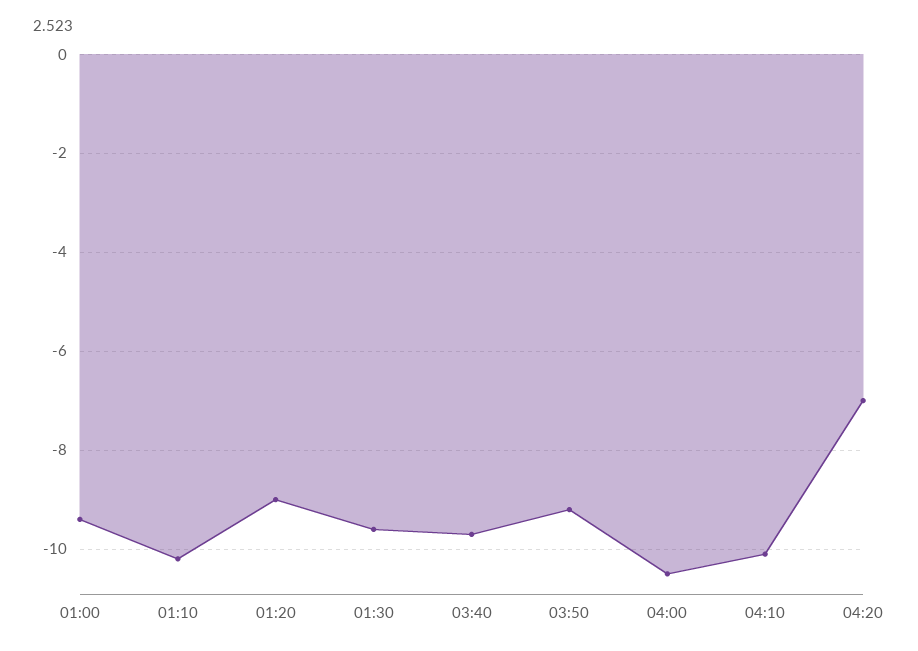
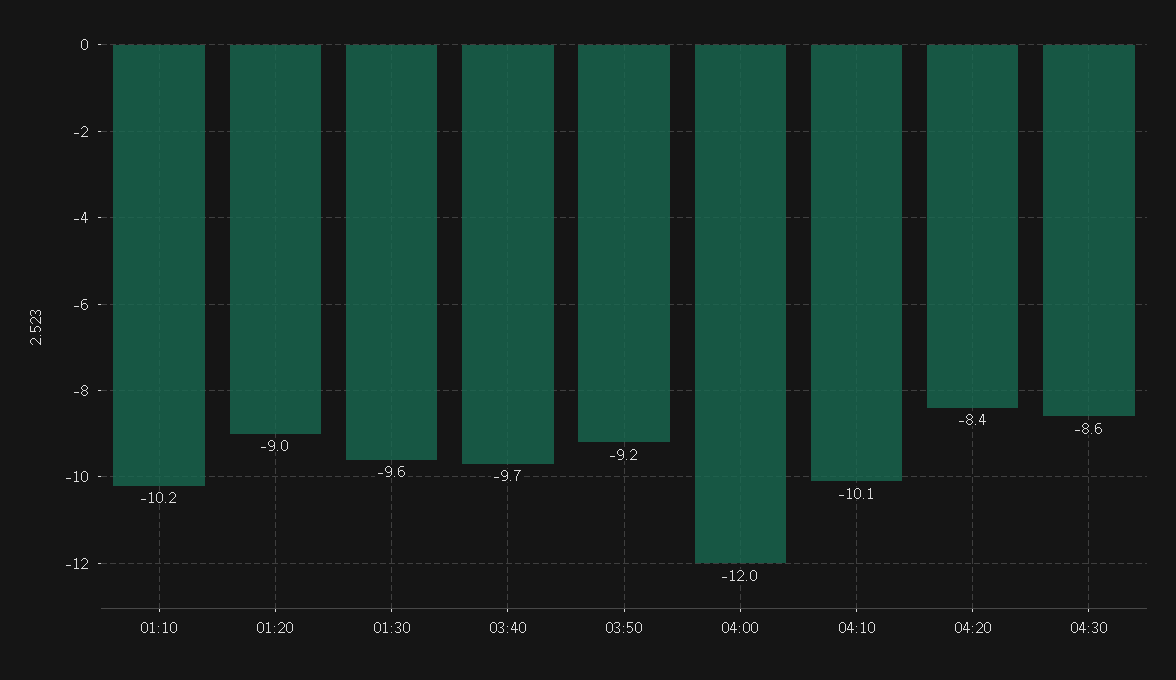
01:00: -9.5 -> none
04:00: -10.5 -> -12
04:20: -7 -> -8.4
04:30: none -> -8.6

